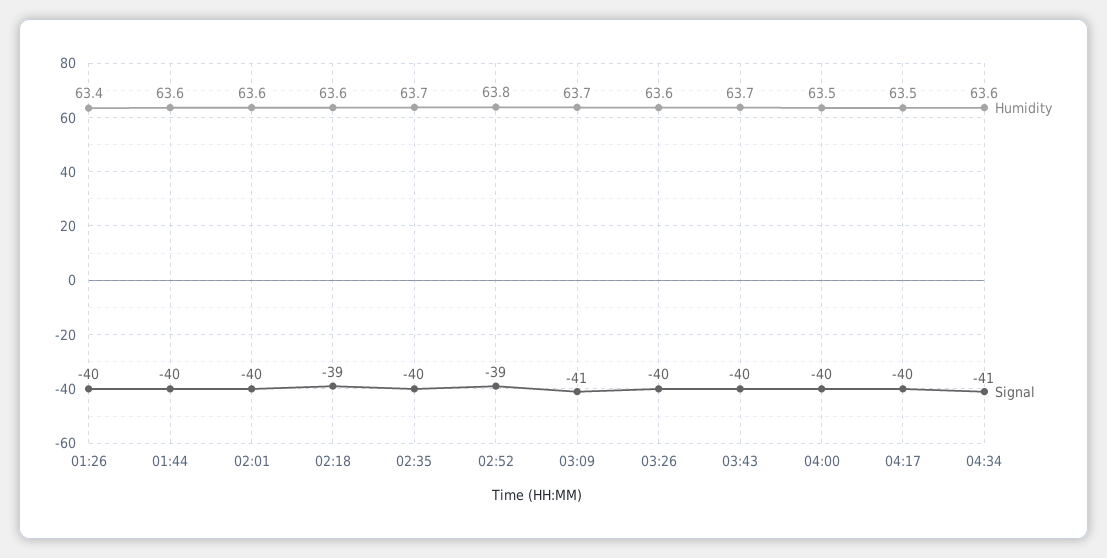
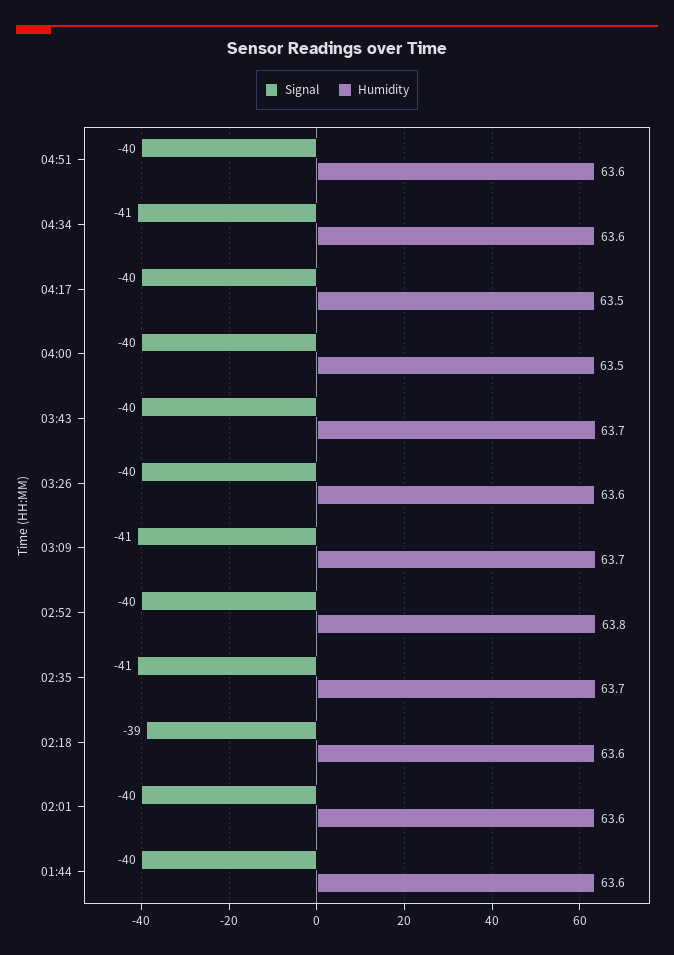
Humidity, 01:26: 63.4 -> none
Signal, 01:26: -40 -> none
Signal, 02:35: -40 -> -41
Signal, 02:52: -39 -> -40
Signal, 04:51: none -> -40
Humidity, 04:51: none -> 63.6

